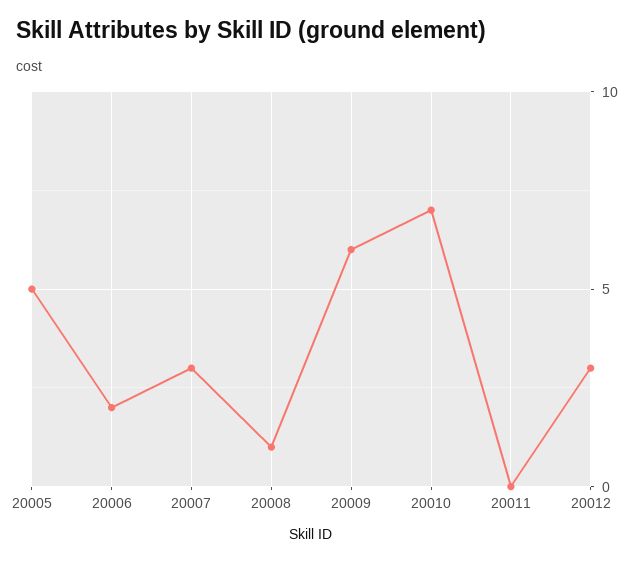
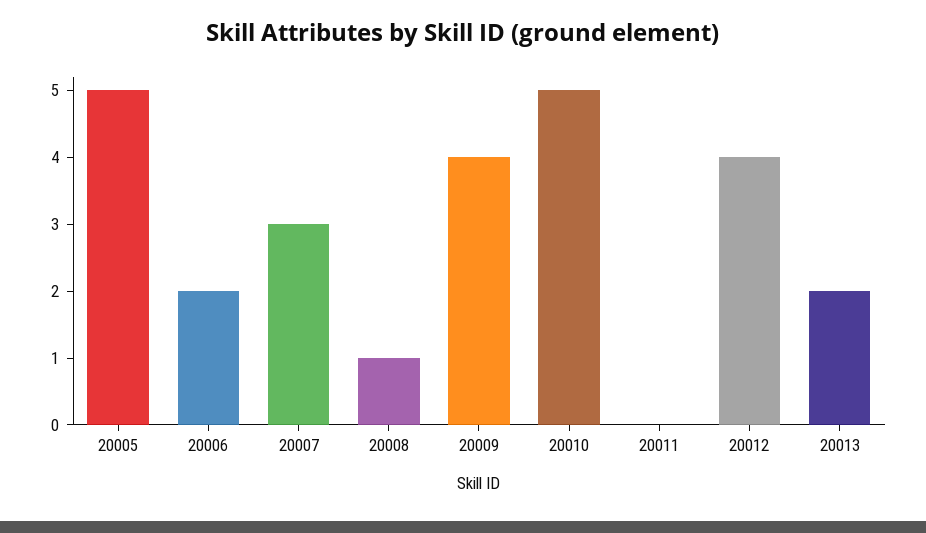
20009: 6 -> 4
20010: 7 -> 5
20012: 3 -> 4
20013: none -> 2

